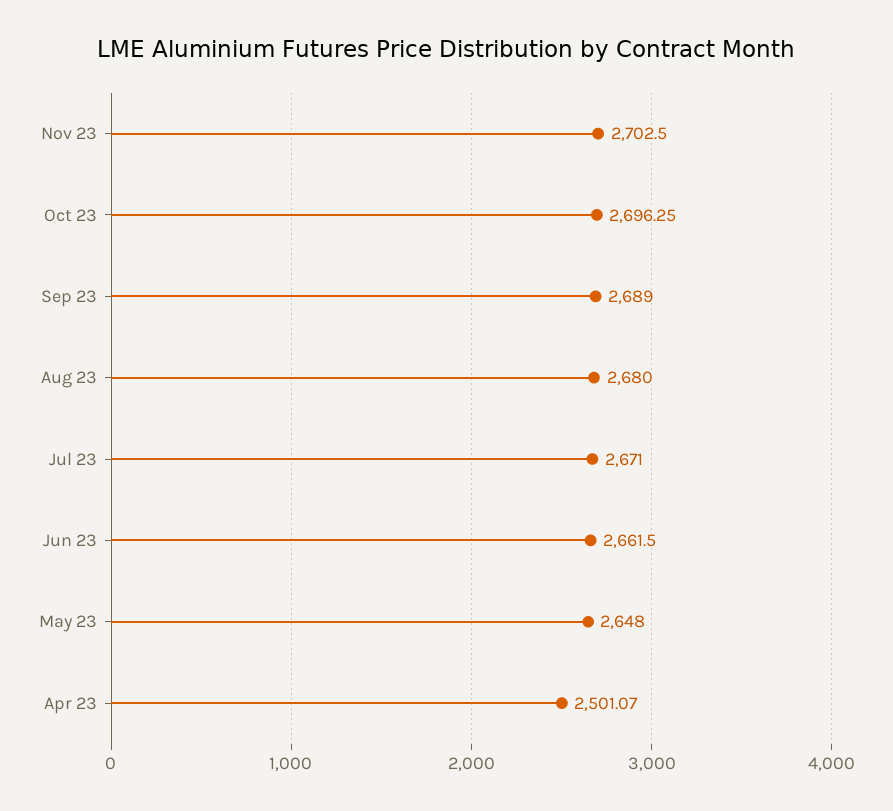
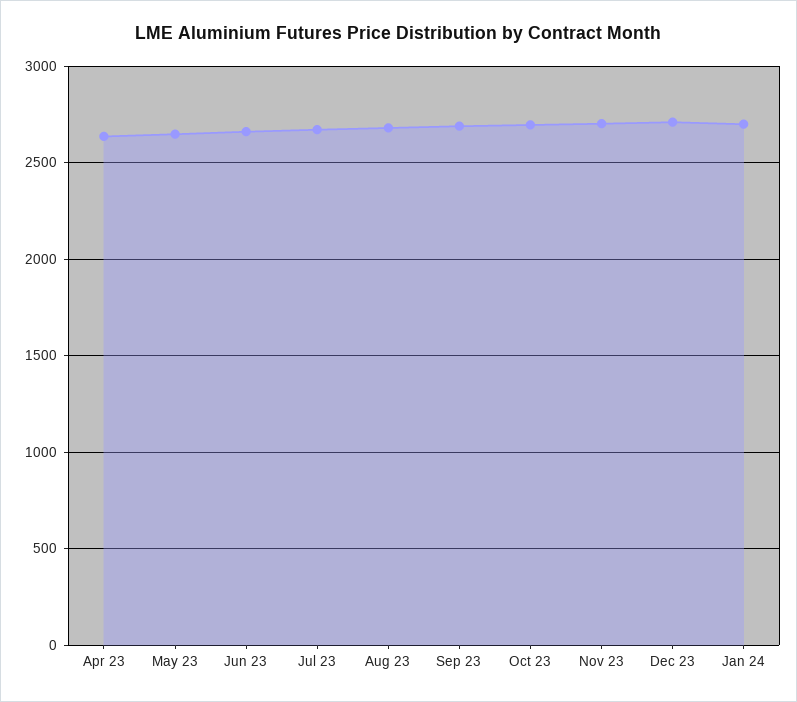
Apr 23: 2501.07 -> 2650
Dec 23: none -> 2700
Jan 24: none -> 2700

